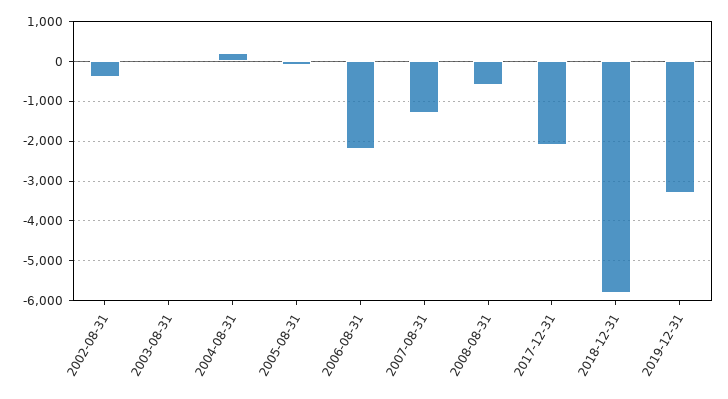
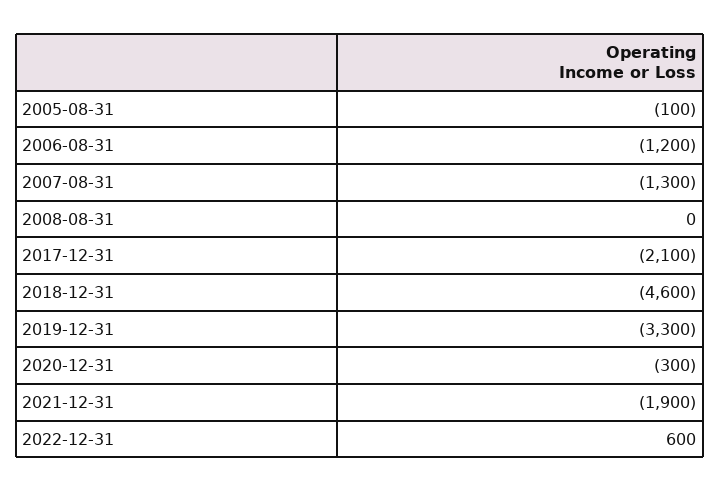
2002-08-31: -400 -> none
2003-08-31: 0 -> none
2004-08-31: 200 -> none
2006-08-31: -2200 -> -1200
2008-08-31: -600 -> 0
2018-12-31: -5800 -> -4600
2020-12-31: none -> -300
2021-12-31: none -> -1900
2022-12-31: none -> 600

